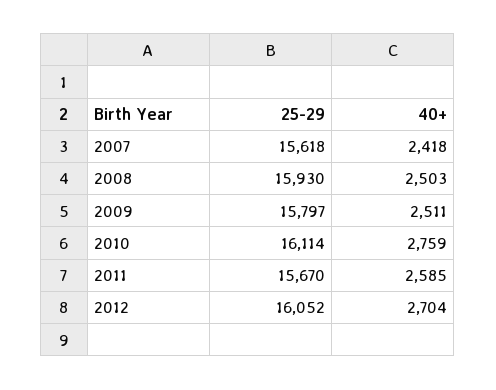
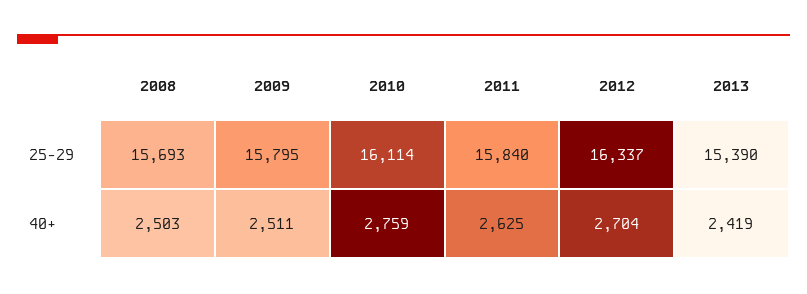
25-29, 2007: 15618 -> none
40+, 2007: 2418 -> none
25-29, 2008: 15930 -> 15693
25-29, 2009: 15797 -> 15795
25-29, 2011: 15670 -> 15840
40+, 2011: 2585 -> 2625
25-29, 2012: 16052 -> 16337
25-29, 2013: none -> 15390
40+, 2013: none -> 2419

